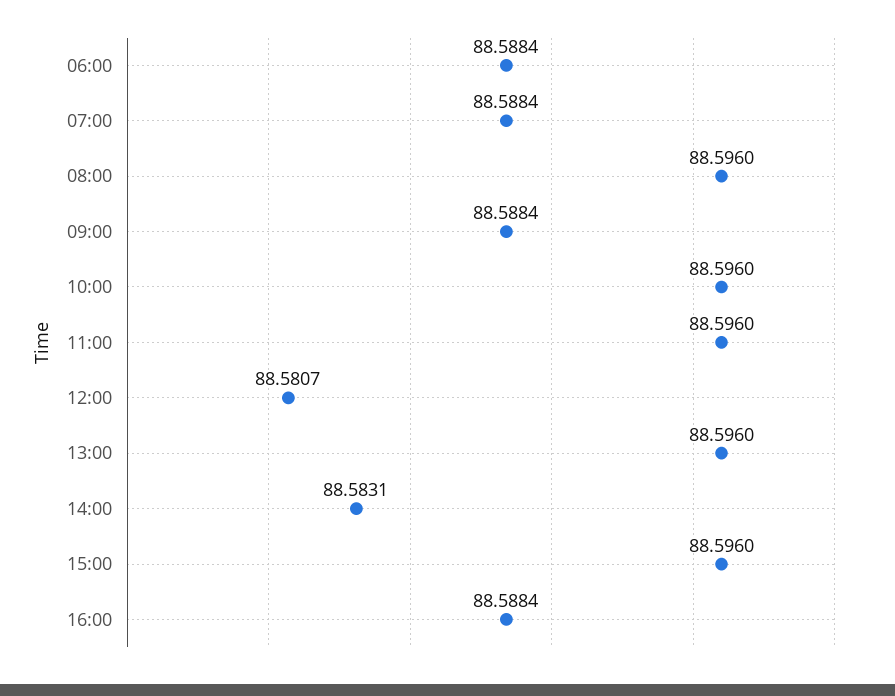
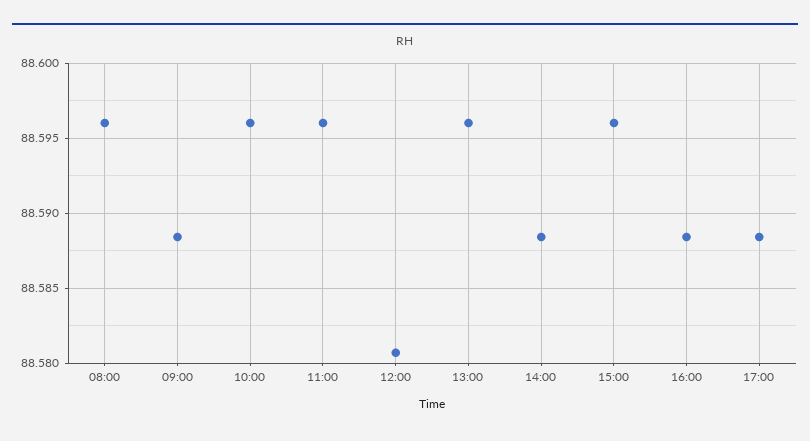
06:00: 88.5884 -> none
07:00: 88.5884 -> none
14:00: 88.5831 -> 88.5885
17:00: none -> 88.5885

